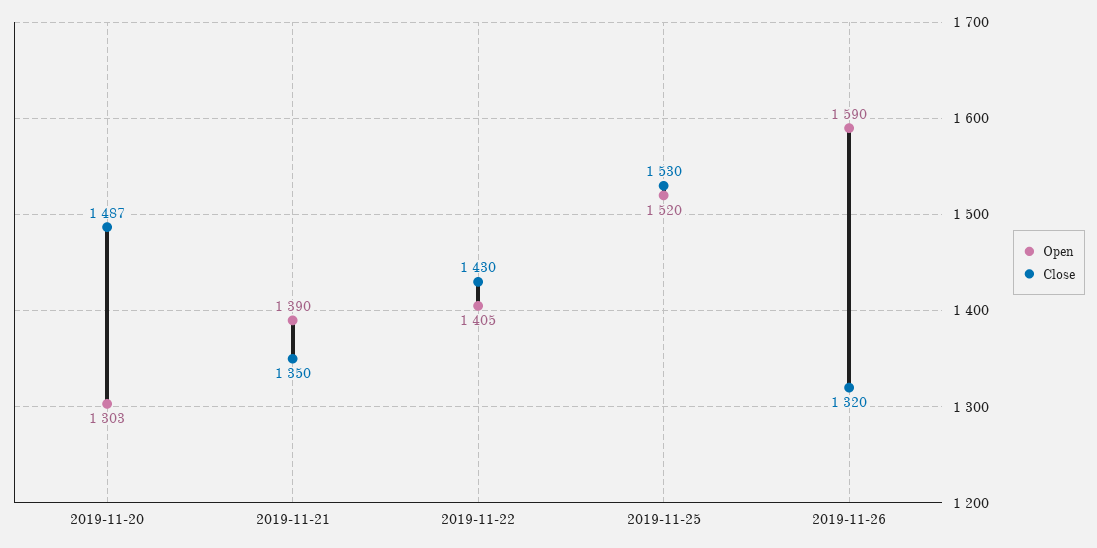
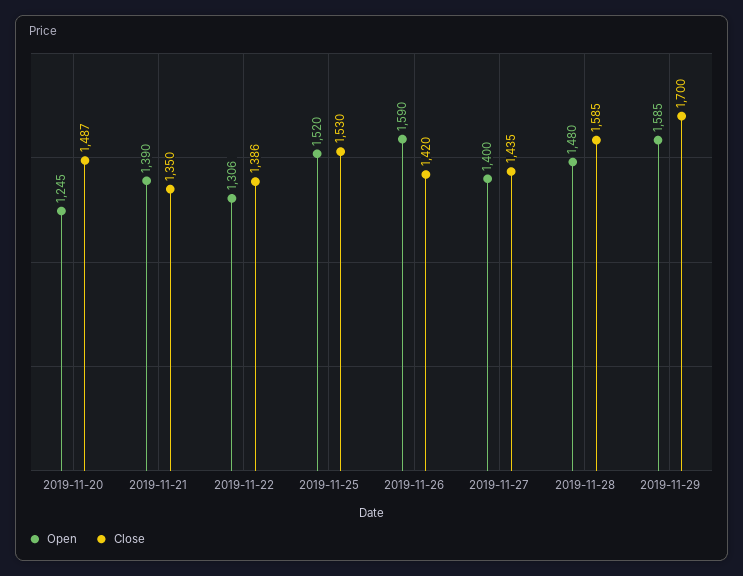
Open, 2019-11-20: 1303 -> 1245
Open, 2019-11-22: 1405 -> 1306
Close, 2019-11-22: 1430 -> 1386
Close, 2019-11-26: 1320 -> 1420
Open, 2019-11-27: none -> 1400
Close, 2019-11-27: none -> 1435
Open, 2019-11-28: none -> 1480
Close, 2019-11-28: none -> 1585
Open, 2019-11-29: none -> 1585
Close, 2019-11-29: none -> 1700

